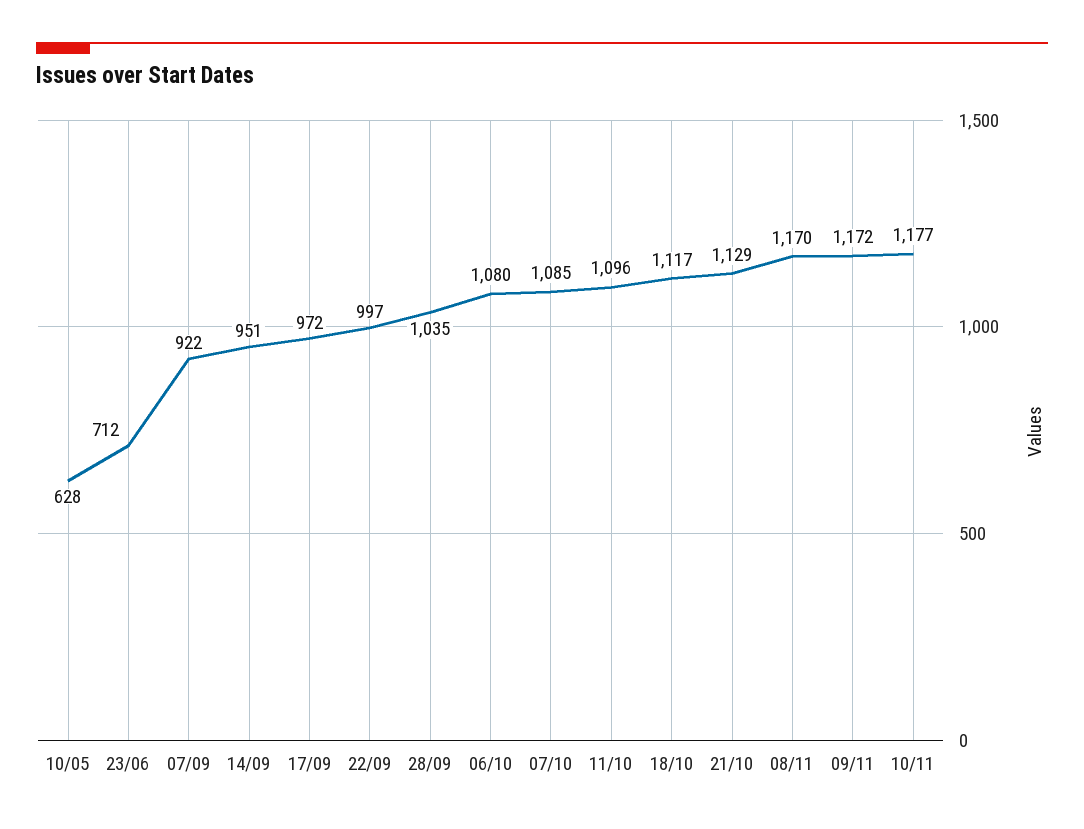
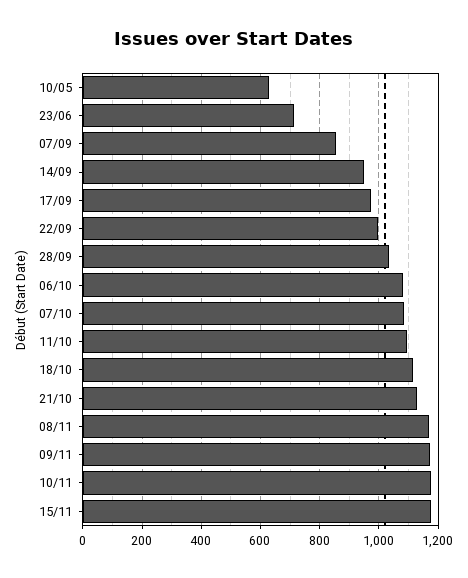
07/09: 922 -> 850
15/11: none -> 1175

